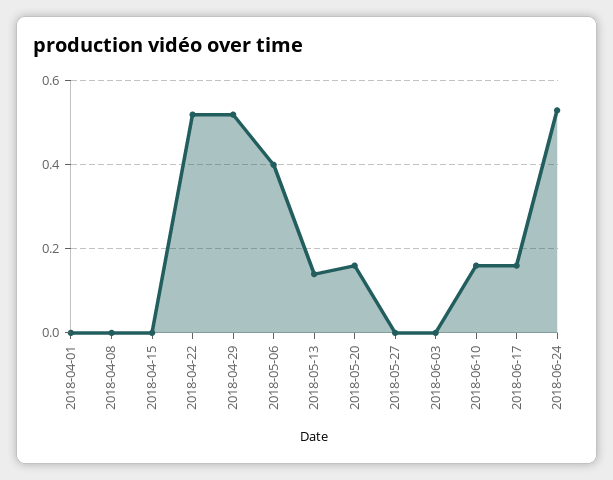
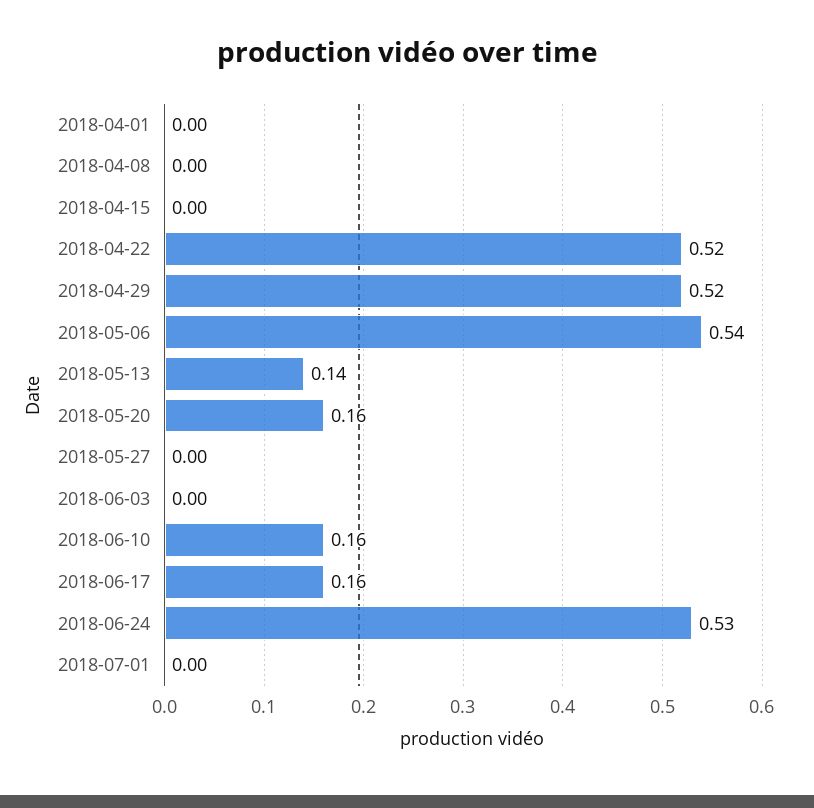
2018-05-06: 0.4 -> 0.54
2018-07-01: none -> 0

